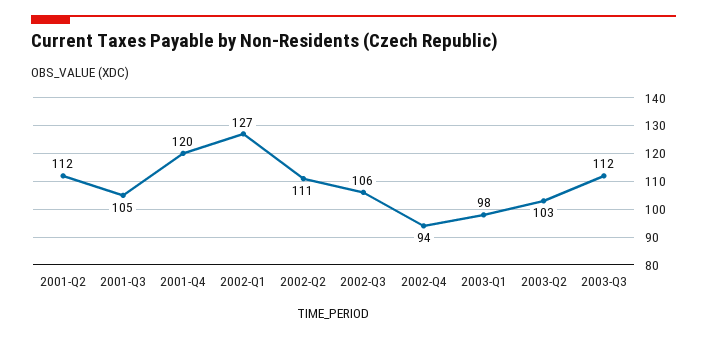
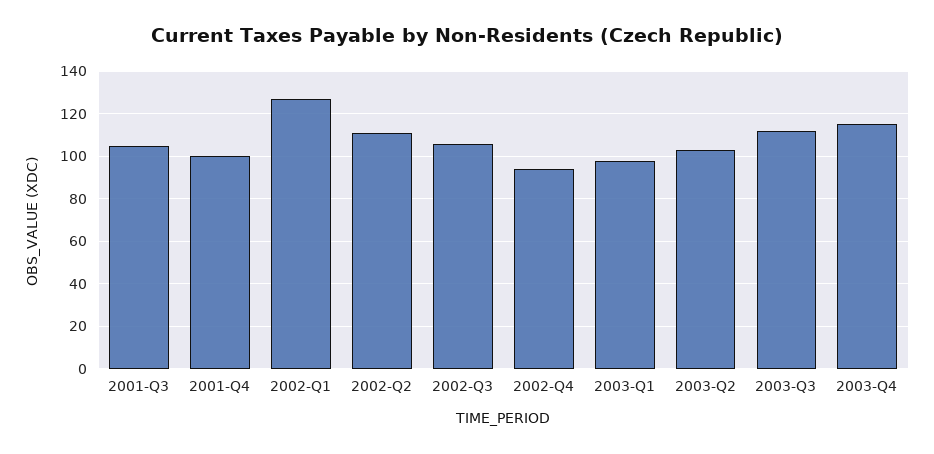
2001-Q2: 112 -> none
2001-Q4: 120 -> 100
2003-Q4: none -> 115

